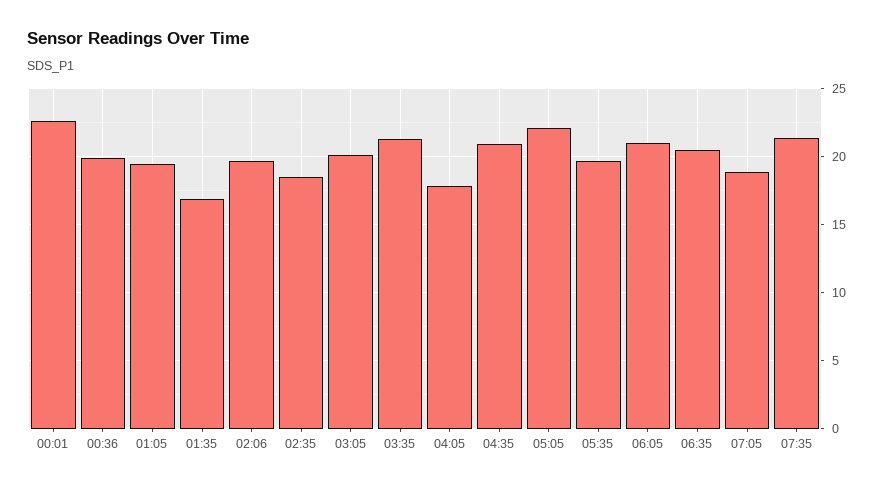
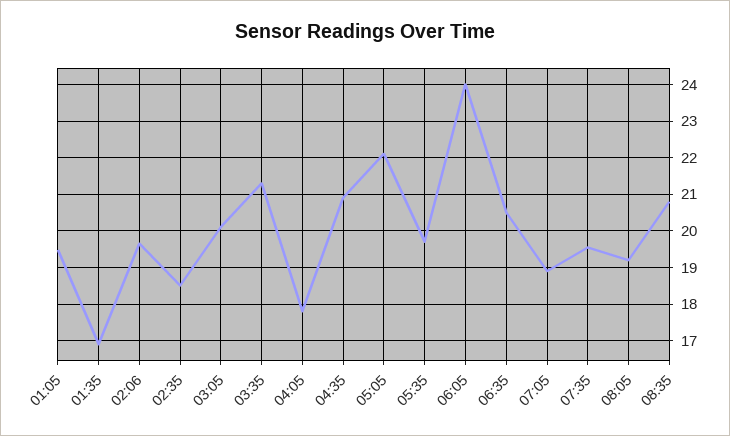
00:01: 22.5 -> none
00:36: 20 -> none
06:05: 21 -> 24
07:35: 21.5 -> 19.6
08:05: none -> 19.2
08:35: none -> 20.8

